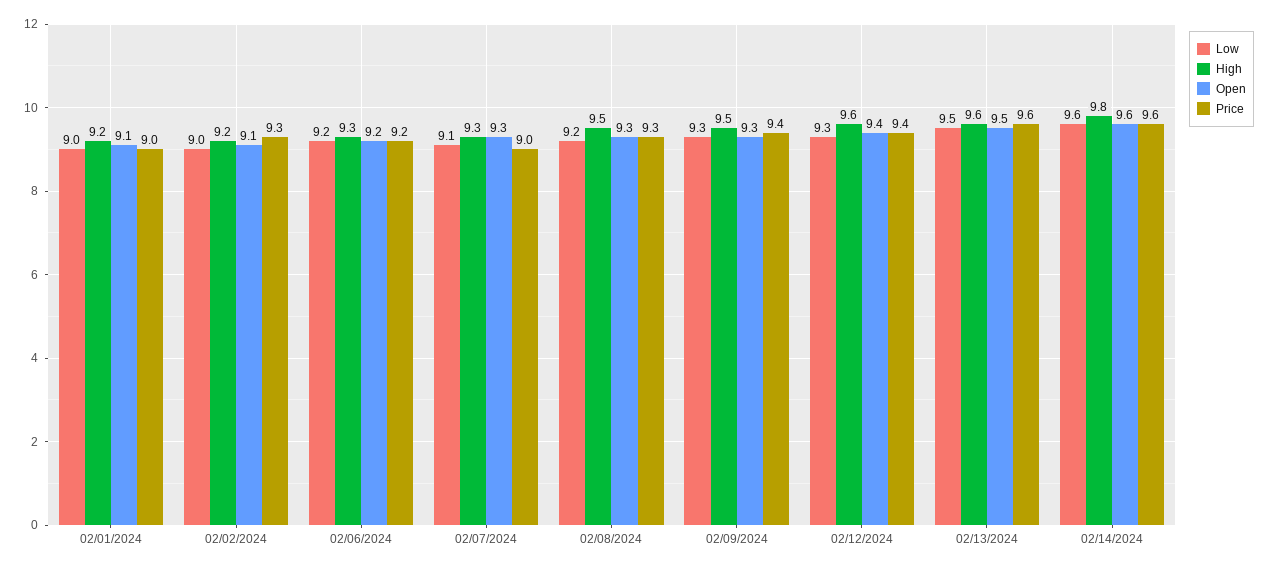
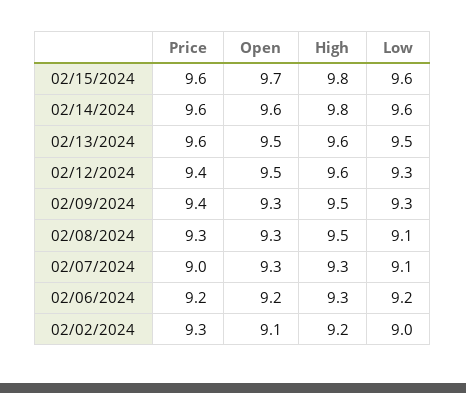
Low, 02/01/2024: 9 -> none
High, 02/01/2024: 9.2 -> none
Open, 02/01/2024: 9.1 -> none
Price, 02/01/2024: 9 -> none
Low, 02/08/2024: 9.2 -> 9.1
Open, 02/12/2024: 9.4 -> 9.5
Price, 02/15/2024: none -> 9.6
Open, 02/15/2024: none -> 9.7
High, 02/15/2024: none -> 9.8
Low, 02/15/2024: none -> 9.6

